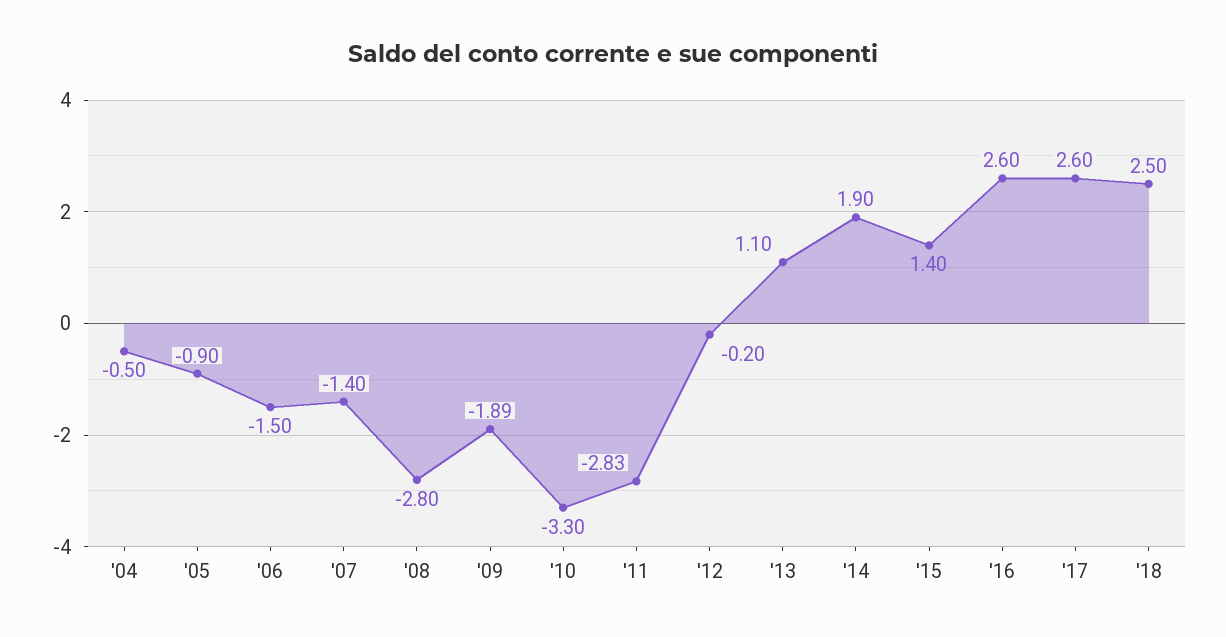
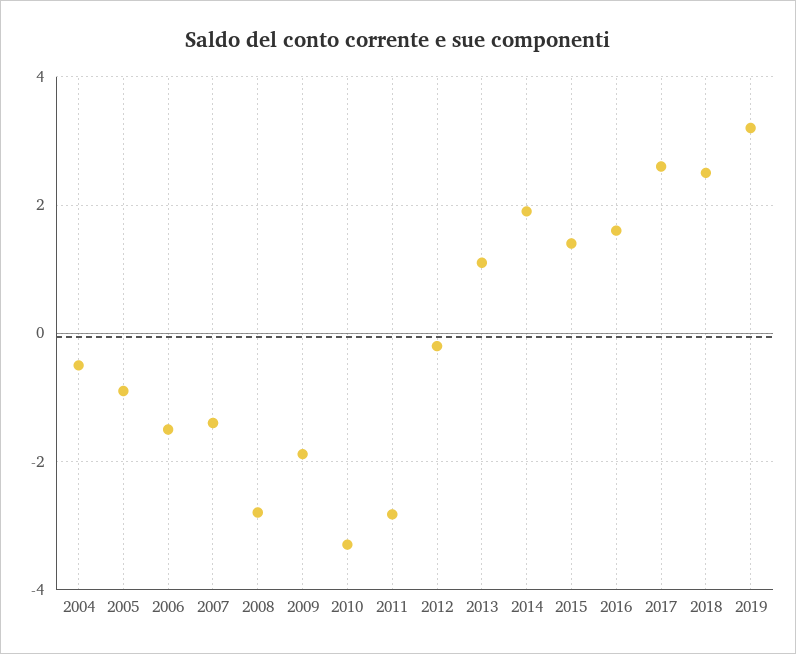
'16: 2.6 -> 1.6
2019: none -> 3.2

